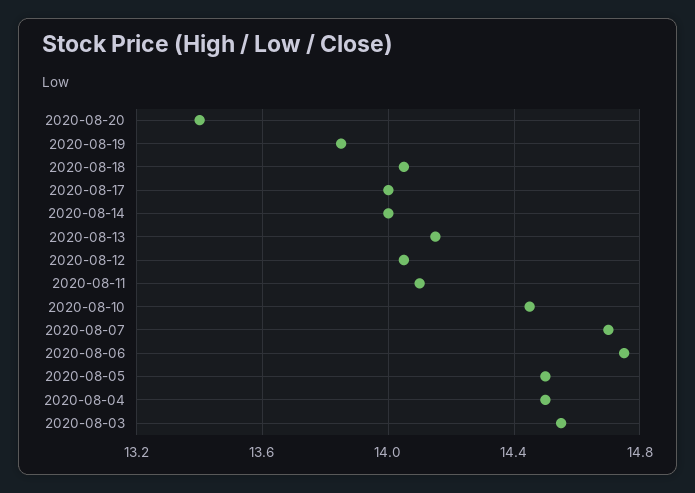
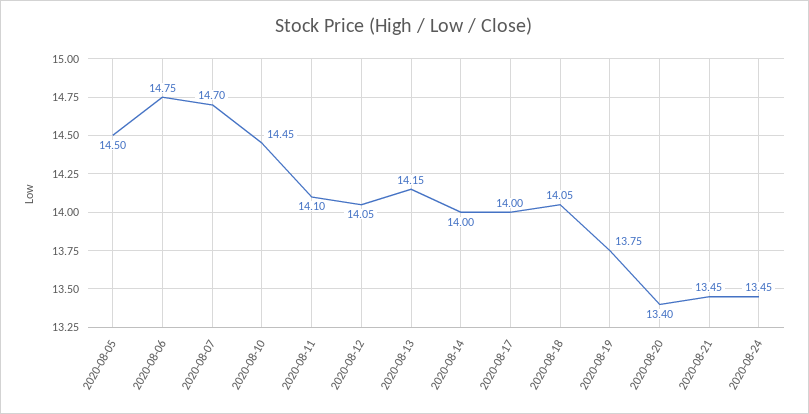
2020-08-19: 13.85 -> 13.75
2020-08-04: 14.5 -> none
2020-08-03: 14.55 -> none
2020-08-21: none -> 13.45
2020-08-24: none -> 13.45

